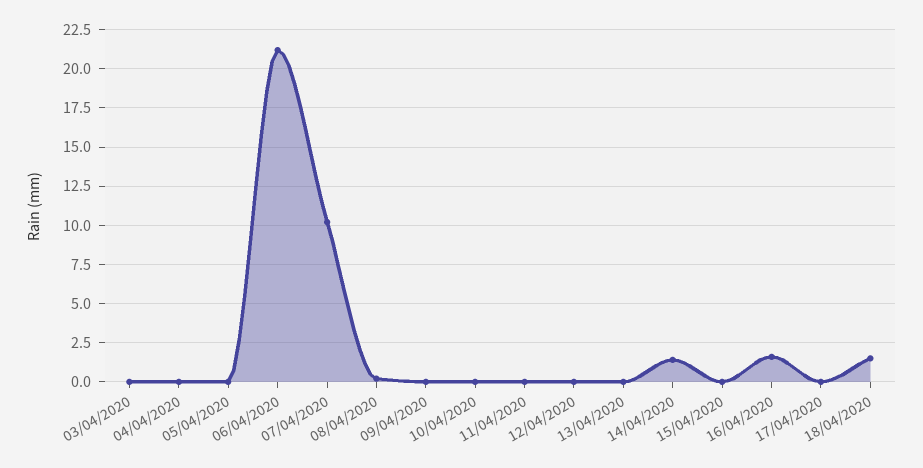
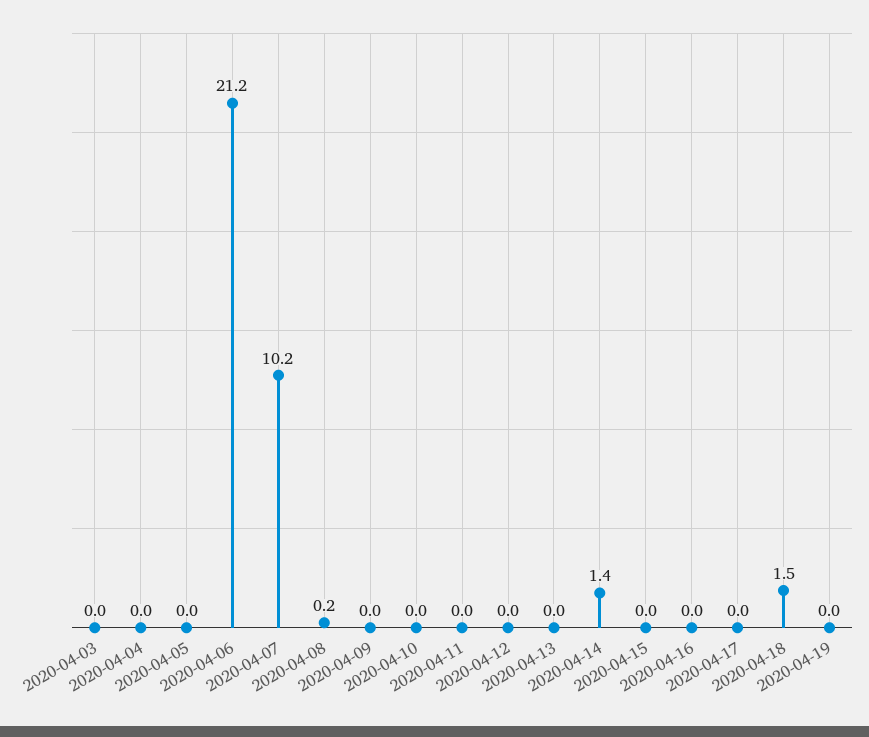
16/04/2020: 1.5 -> 0
2020-04-19: none -> 0

